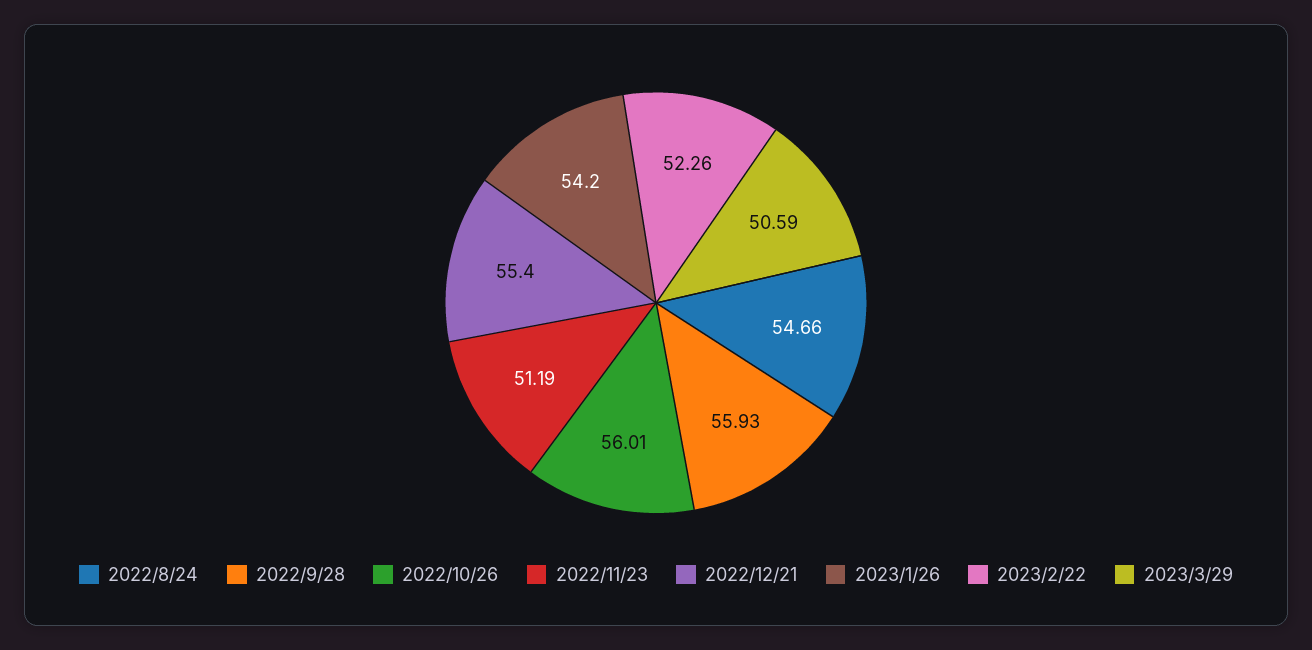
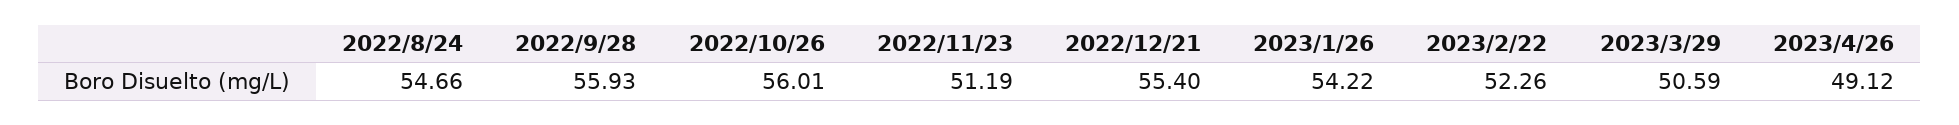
2023/1/26: 54.2 -> 54.22
2023/4/26: none -> 49.12

